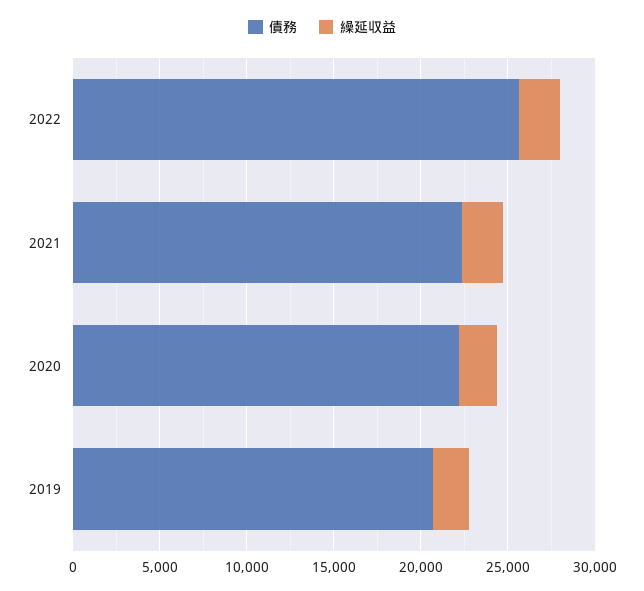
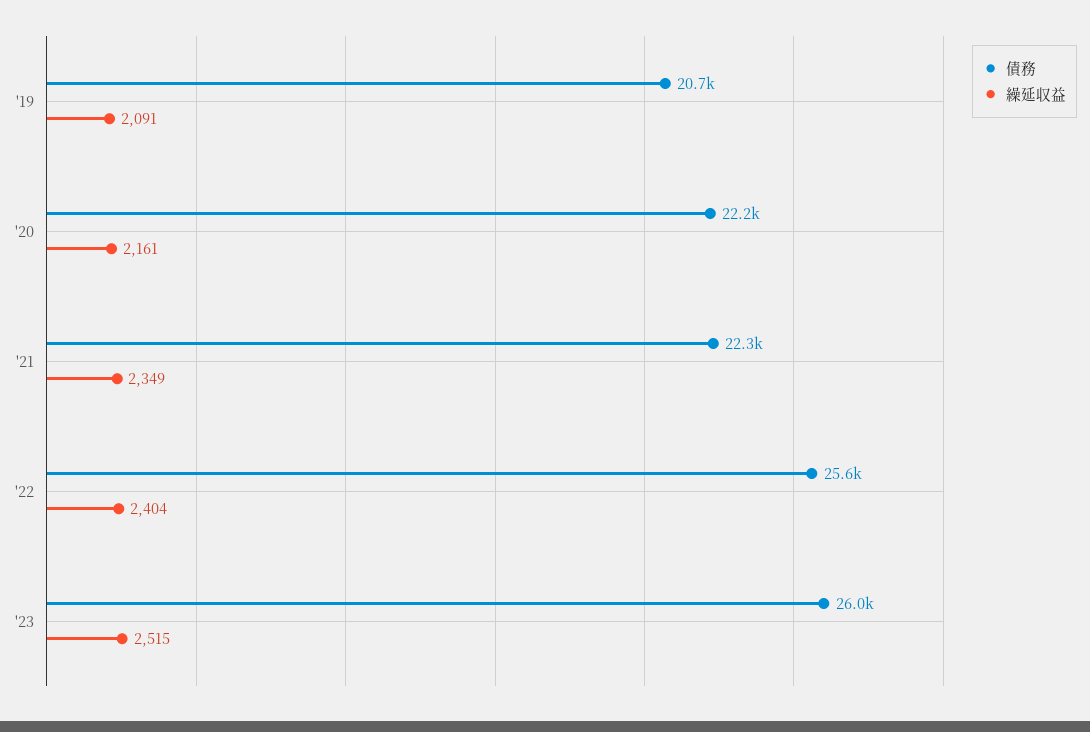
債務, '23: none -> 26000
繰延収益, '23: none -> 2515

